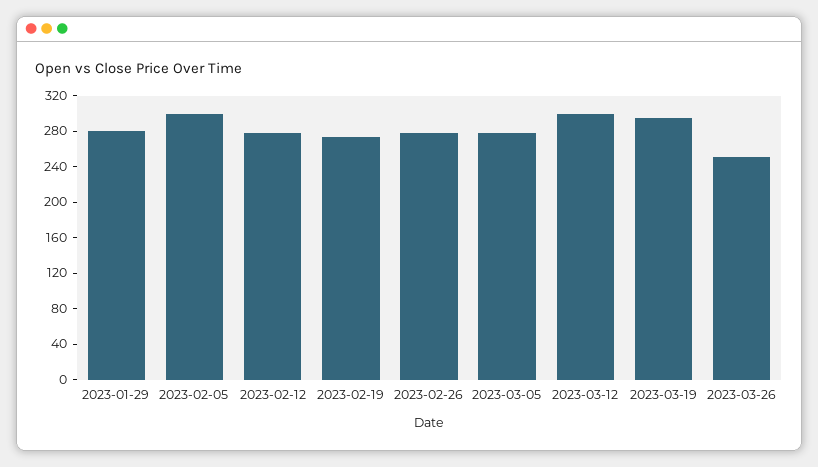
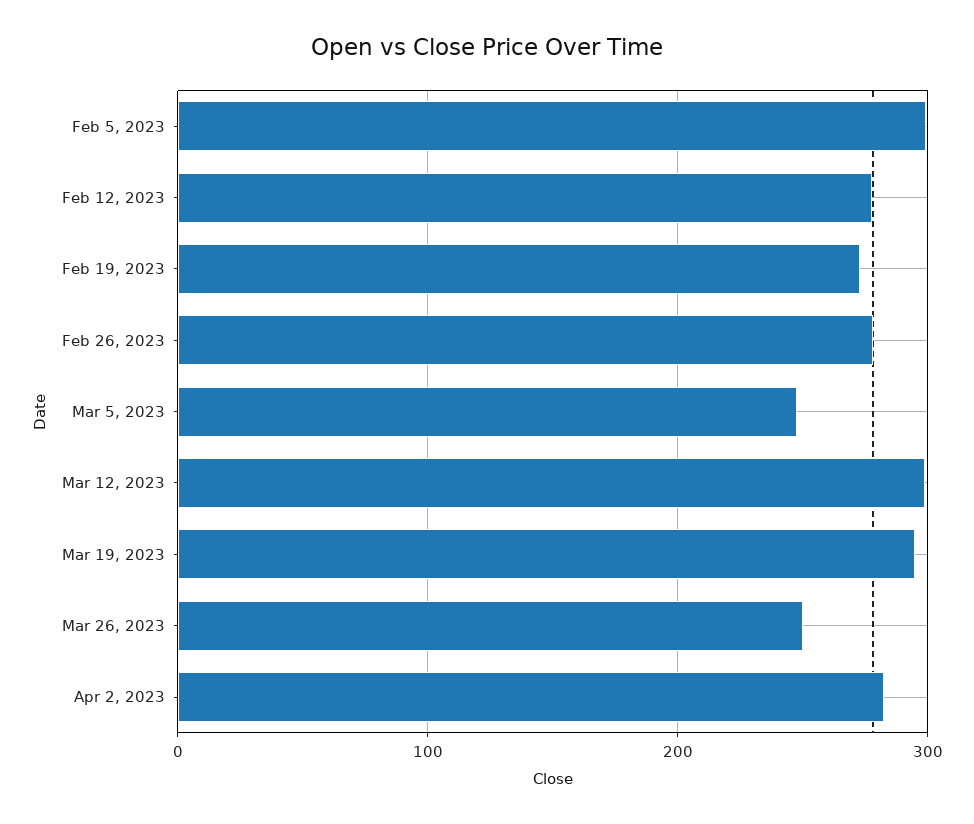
2023-01-29: 280 -> none
2023-03-05: 280 -> 250
Apr 2, 2023: none -> 280

